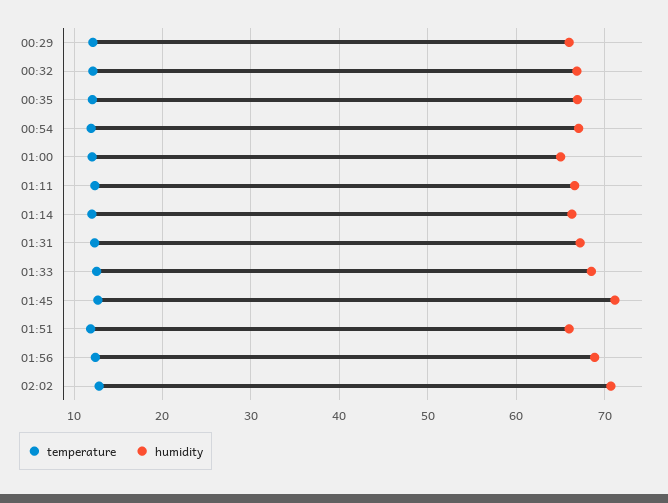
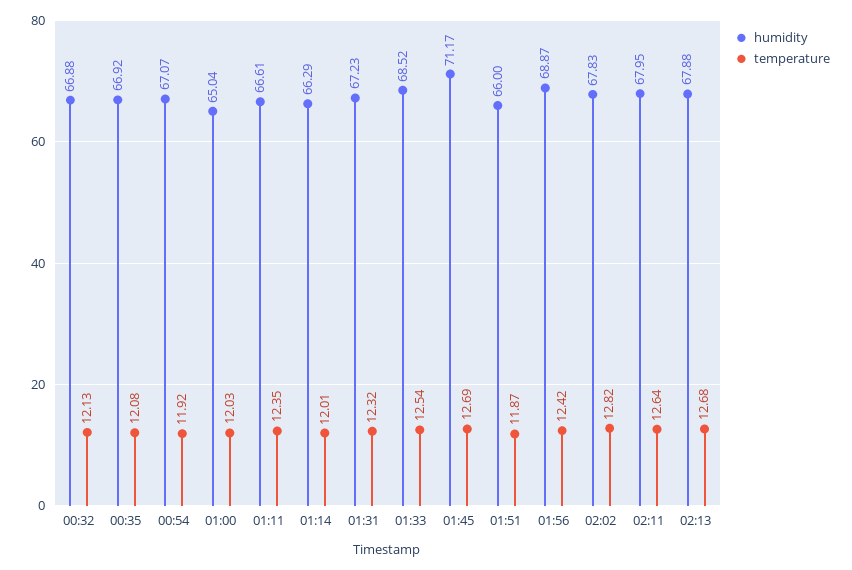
temperature, 00:29: 12 -> none
humidity, 00:29: 66 -> none
humidity, 02:02: 71 -> 67.83
humidity, 02:11: none -> 67.95
temperature, 02:11: none -> 12.64
humidity, 02:13: none -> 67.88
temperature, 02:13: none -> 12.68

